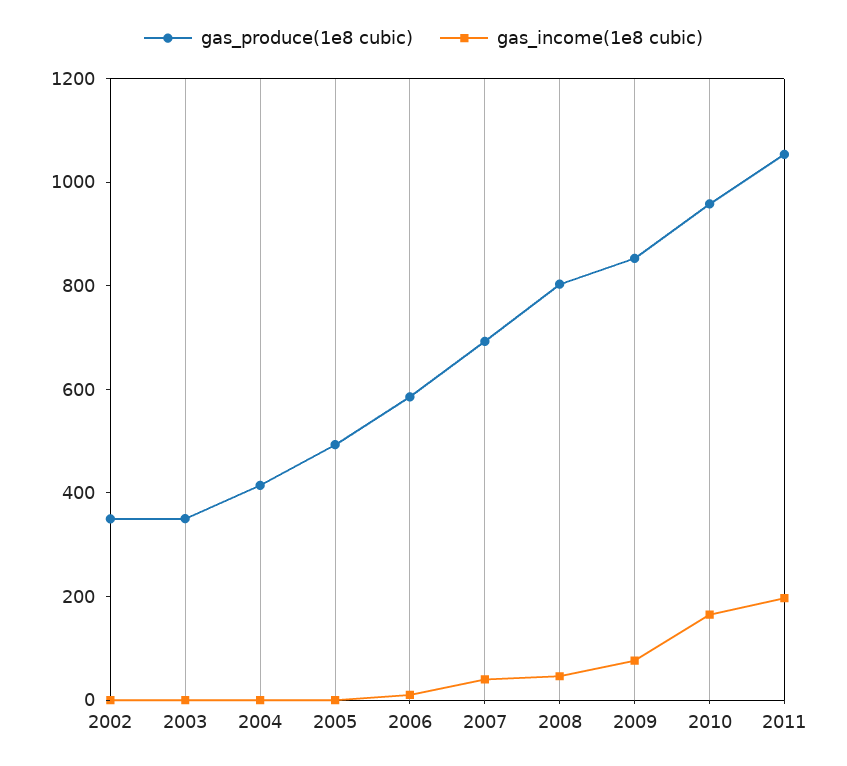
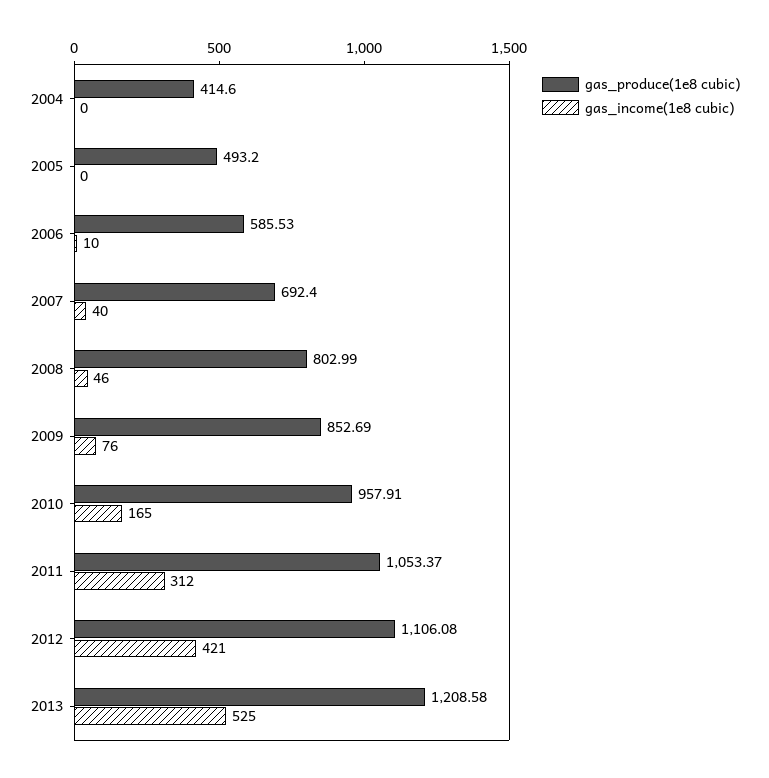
gas_produce(1e8 cubic), 2002: 350 -> none
gas_income(1e8 cubic), 2002: 0 -> none
gas_produce(1e8 cubic), 2003: 350 -> none
gas_income(1e8 cubic), 2003: 0 -> none
gas_income(1e8 cubic), 2011: 200 -> 312
gas_produce(1e8 cubic), 2012: none -> 1106.08
gas_income(1e8 cubic), 2012: none -> 421
gas_produce(1e8 cubic), 2013: none -> 1208.58
gas_income(1e8 cubic), 2013: none -> 525

